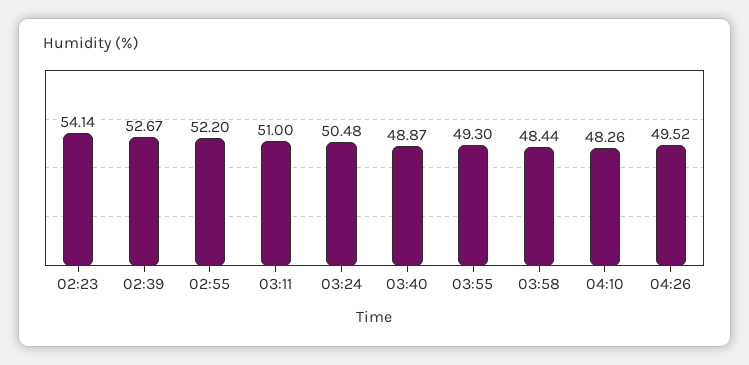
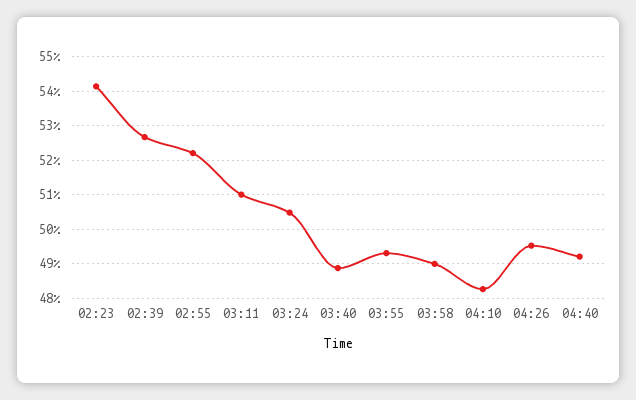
03:58: 48.44 -> 49
04:40: none -> 49.2

